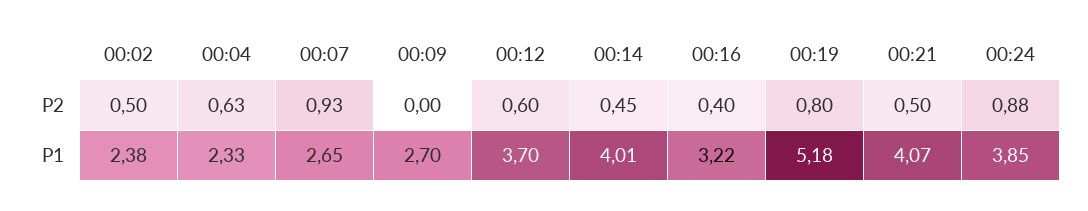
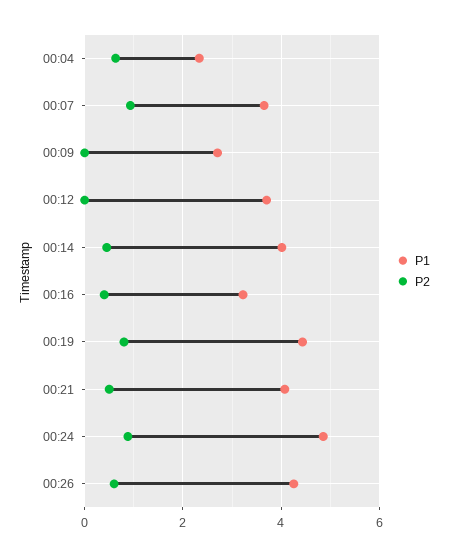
P2, 00:02: 0.5 -> none
P2, 00:12: 0.6 -> 0
P1, 00:02: 2.38 -> none
P1, 00:07: 2.65 -> 3.6
P1, 00:19: 5.18 -> 4.4
P1, 00:24: 3.85 -> 4.8
P1, 00:26: none -> 4.2
P2, 00:26: none -> 0.6

